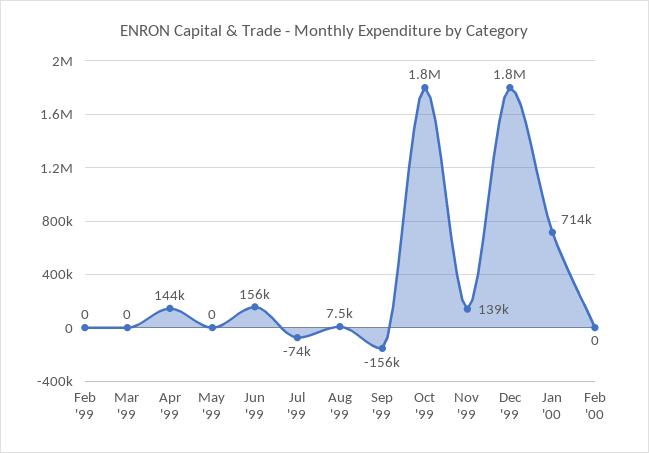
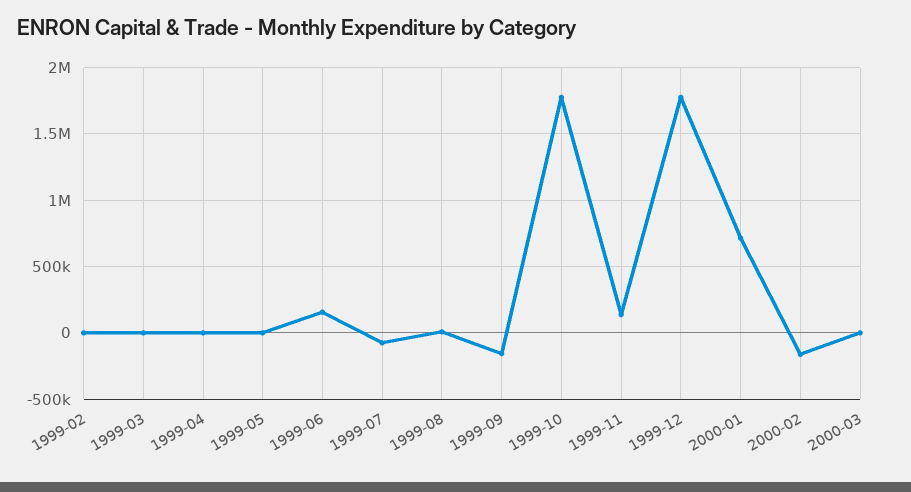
Apr '99: 144000 -> 0
Feb '00: 0 -> -150000
2000-03: none -> 0

